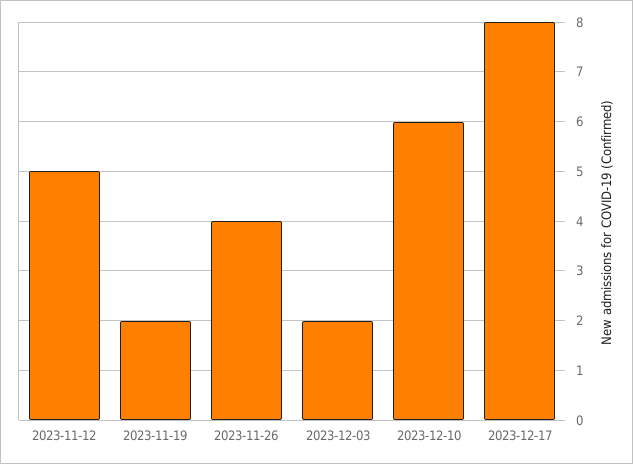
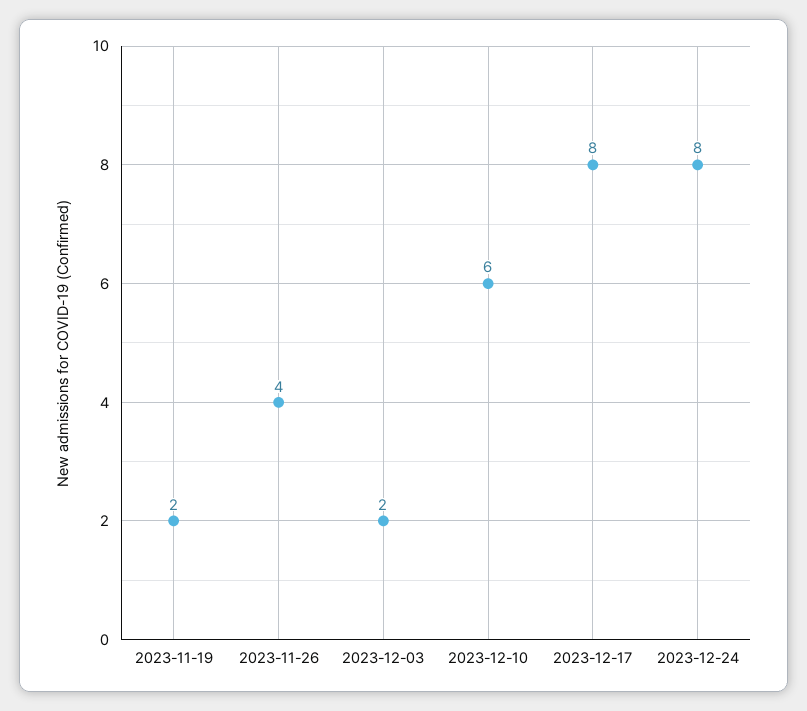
2023-11-12: 5 -> none
2023-12-24: none -> 8

